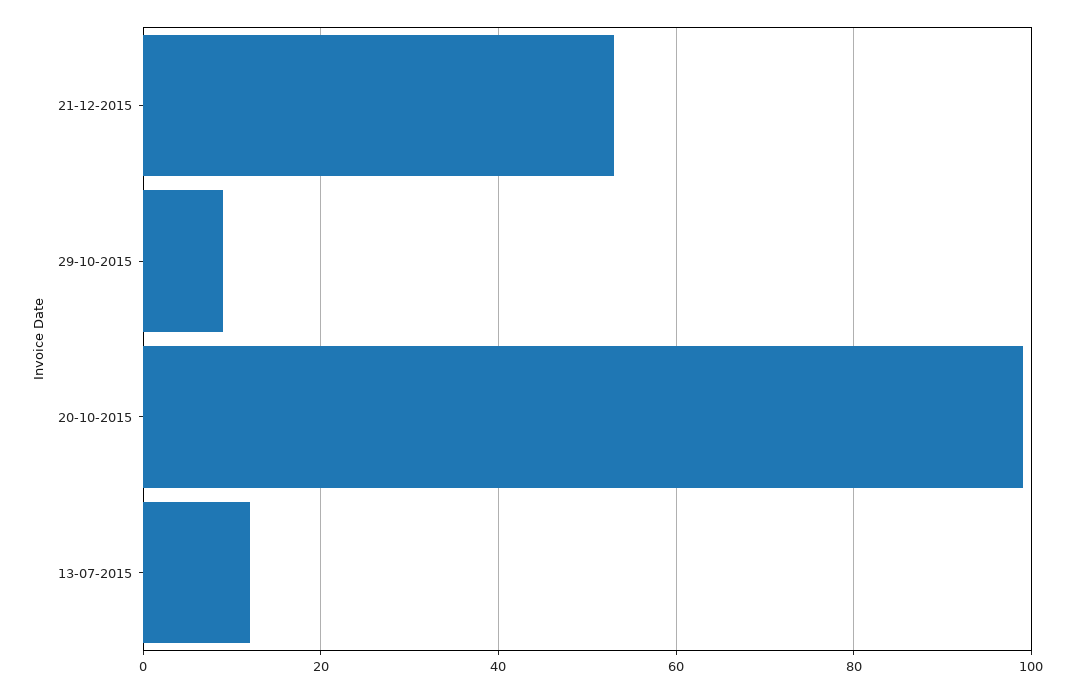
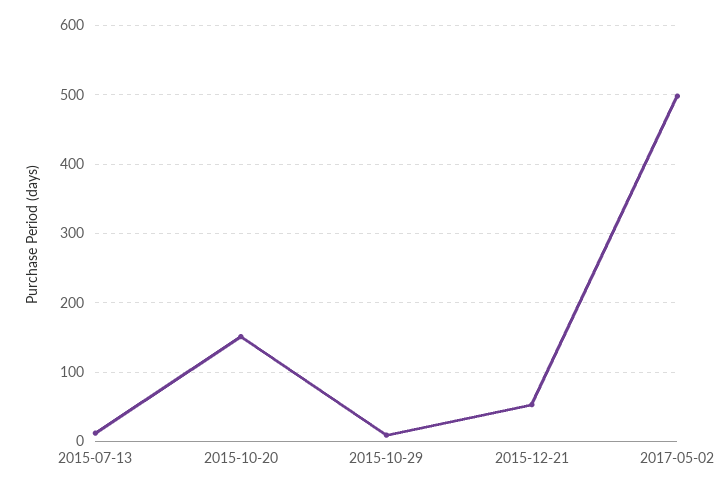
20-10-2015: 100 -> 150
2017-05-02: none -> 500

